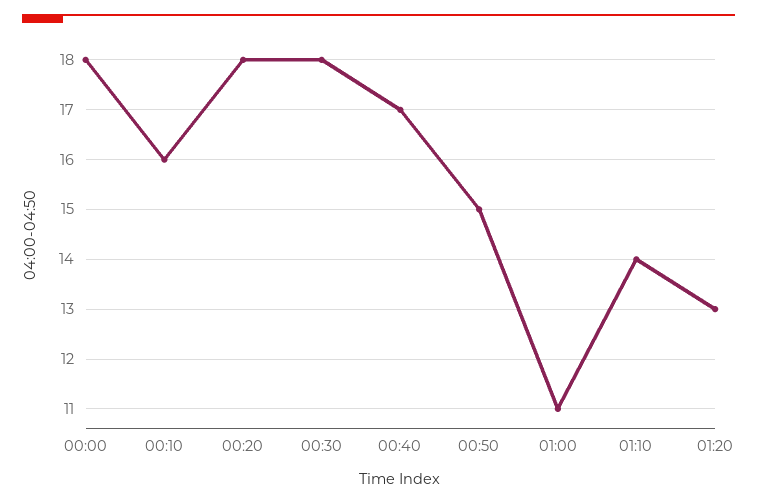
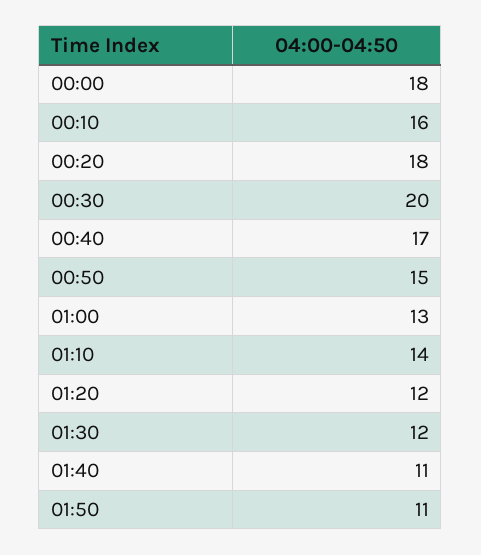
00:30: 18 -> 20
01:00: 11 -> 13
01:20: 13 -> 12
01:30: none -> 12
01:40: none -> 11
01:50: none -> 11

